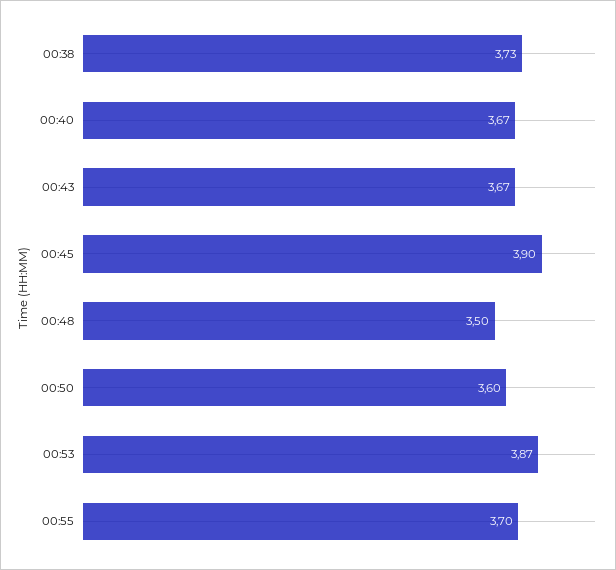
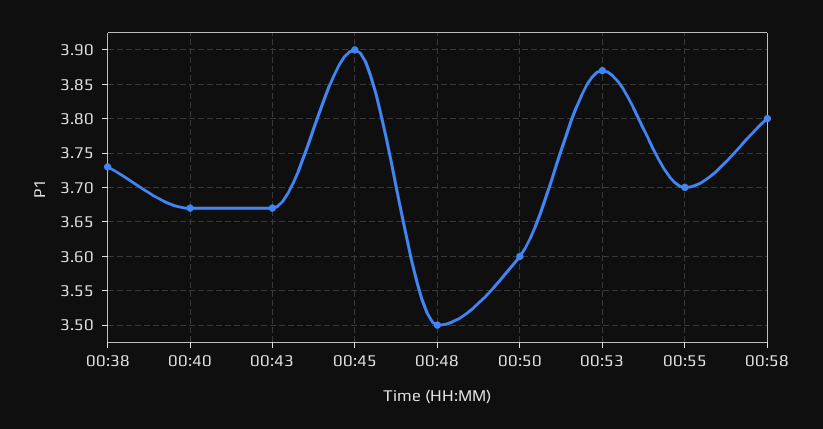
00:58: none -> 3.8

